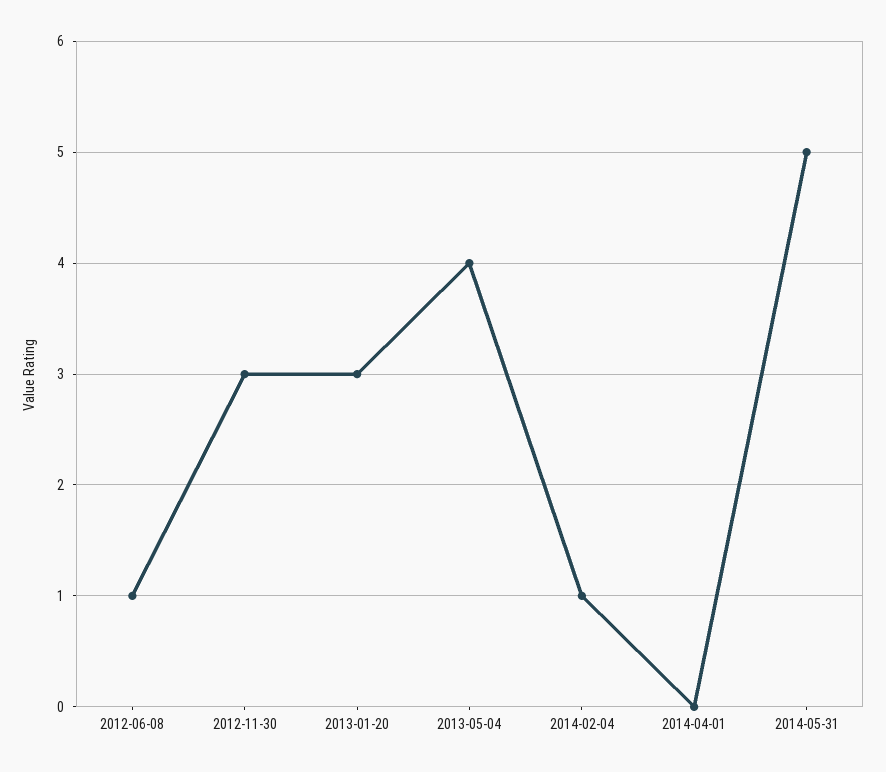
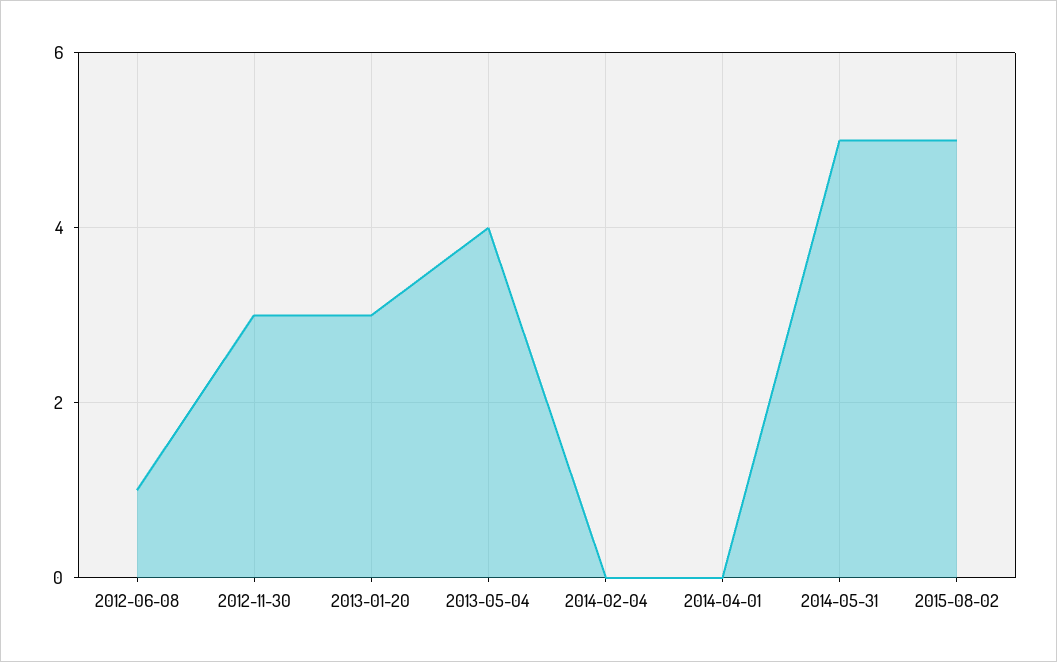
2014-02-04: 1 -> 0
2015-08-02: none -> 5

